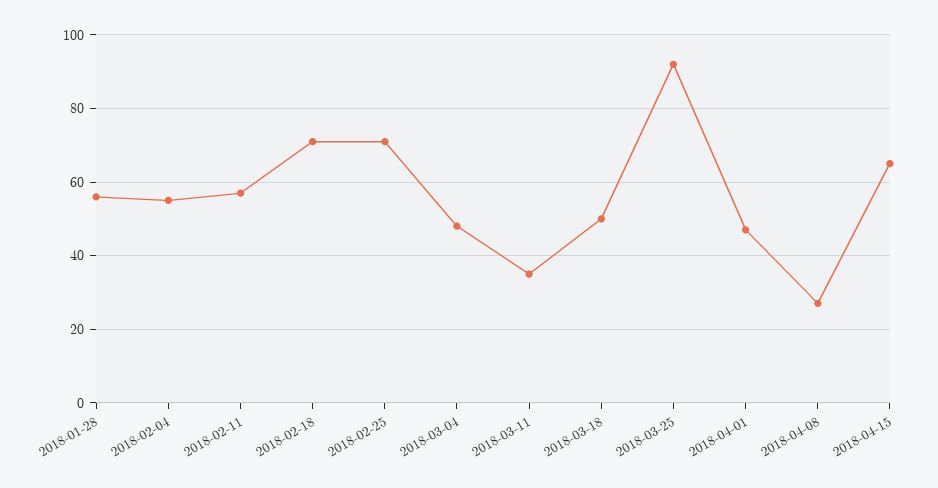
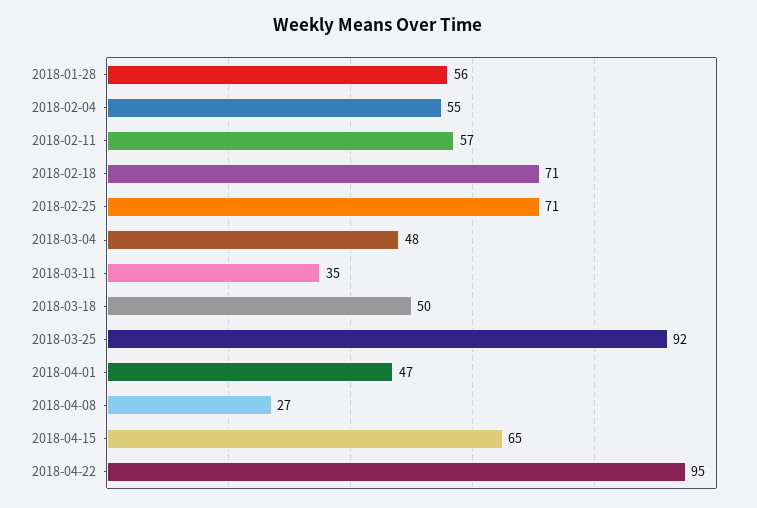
2018-04-22: none -> 95

